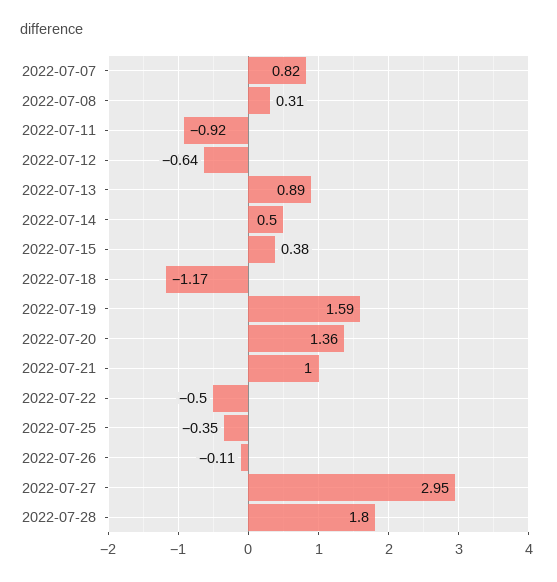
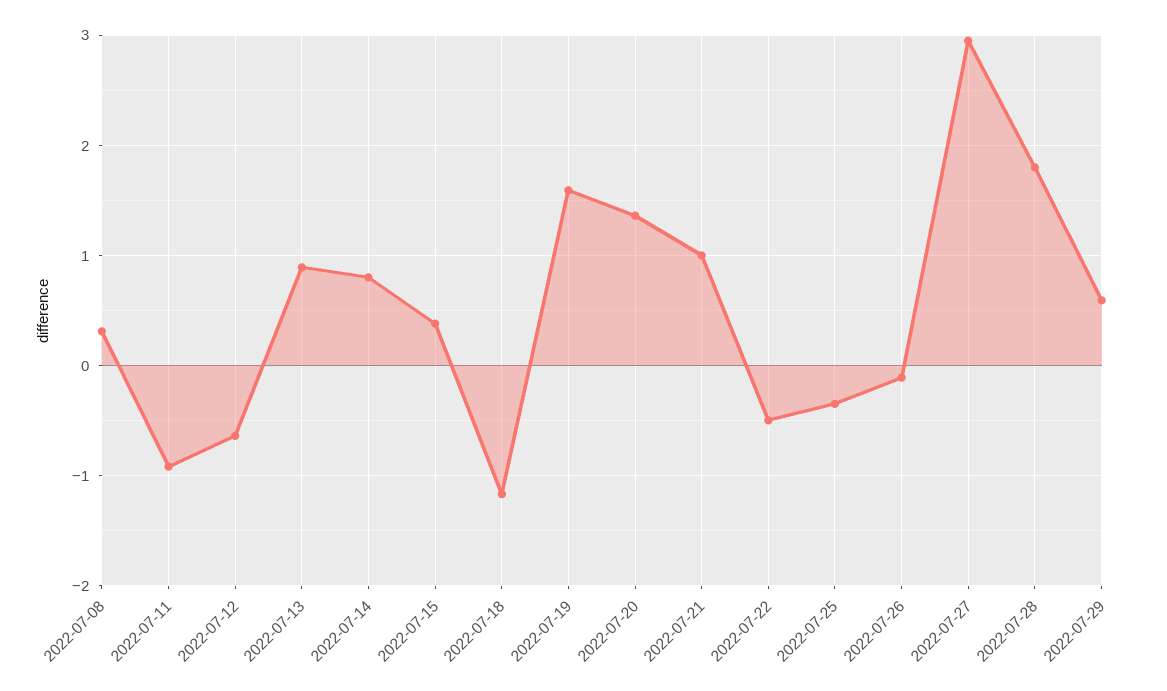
2022-07-07: 0.82 -> none
2022-07-14: 0.5 -> 0.8
2022-07-29: none -> 0.6

